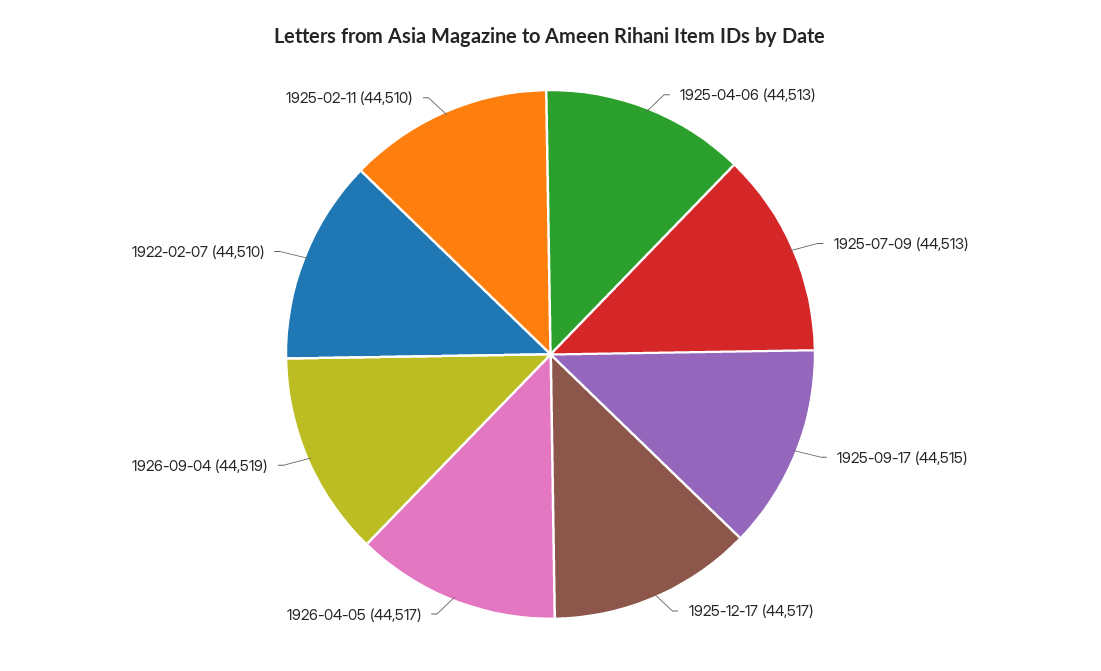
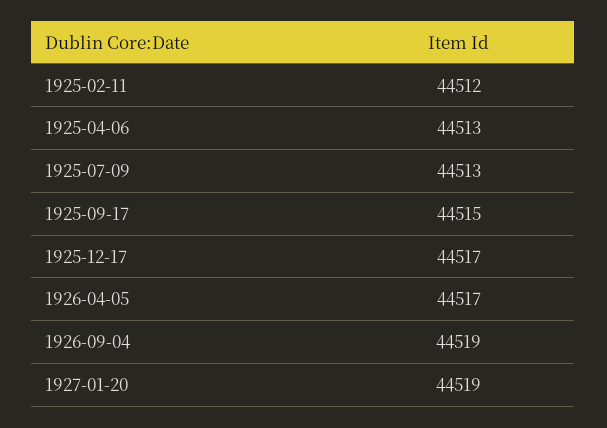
1922-02-07: 44510 -> none
1925-02-11: 44510 -> 44512
1927-01-20: none -> 44519

